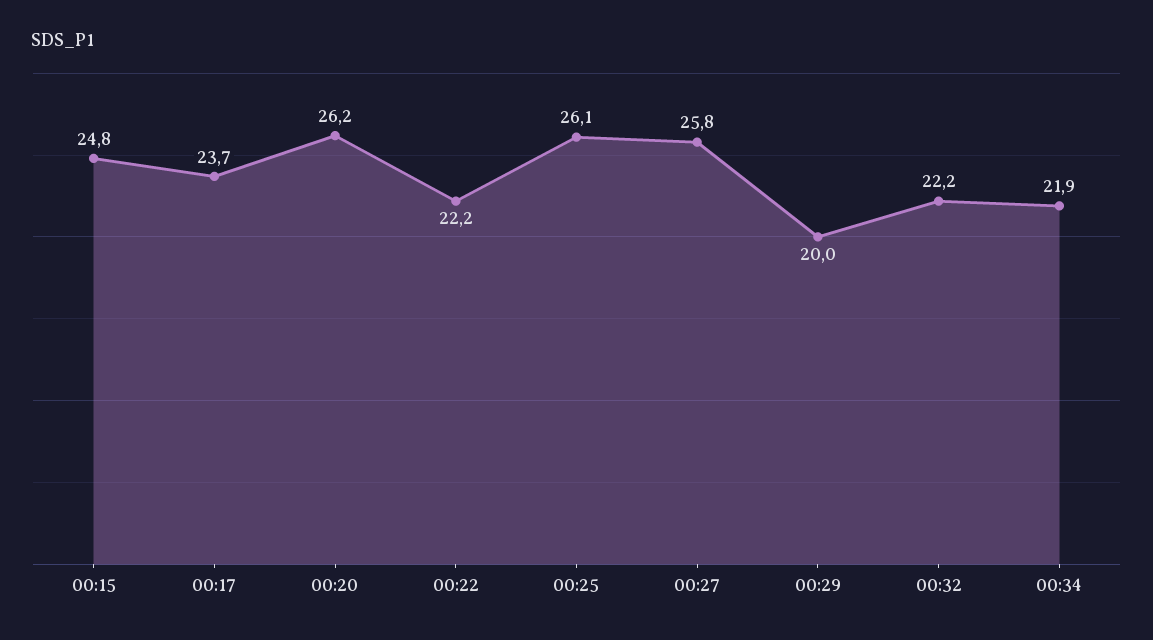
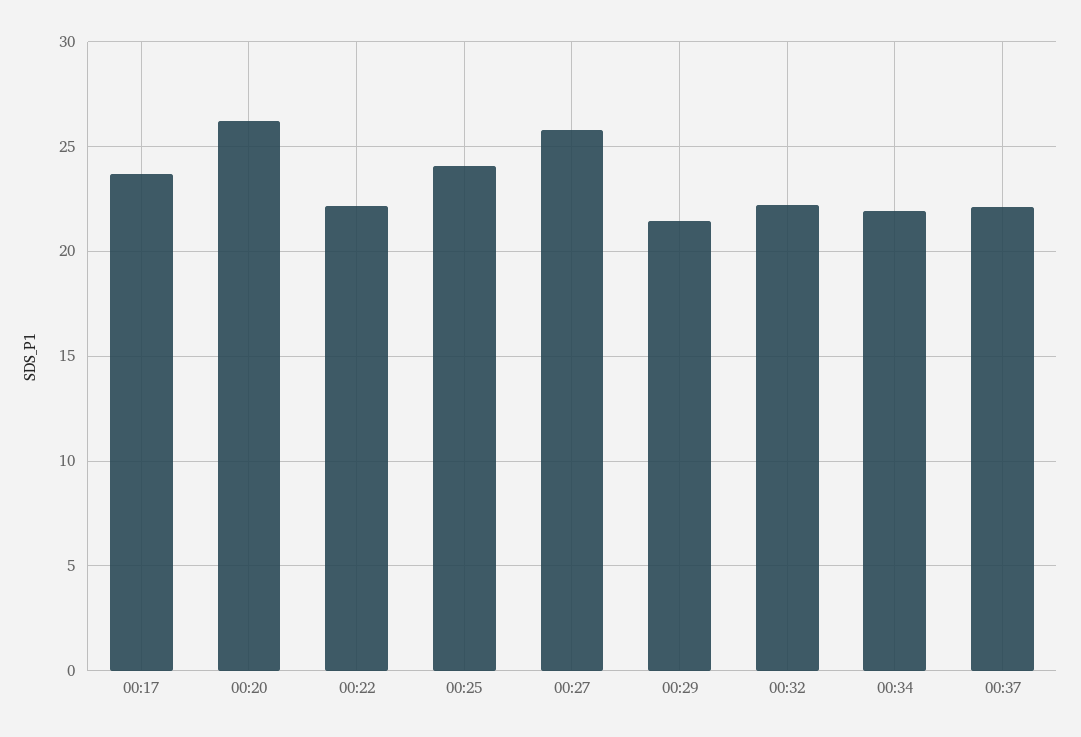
00:15: 24.8 -> none
00:25: 26.1 -> 24
00:29: 20 -> 21.5
00:37: none -> 22

